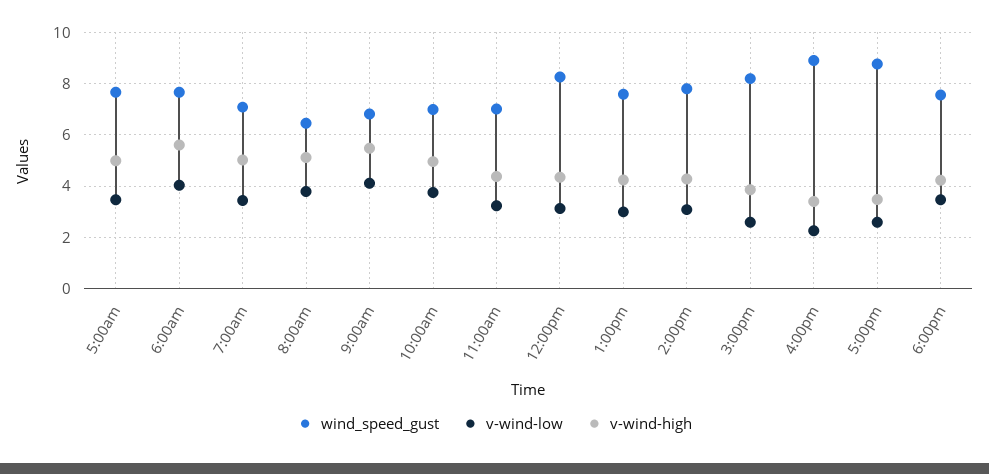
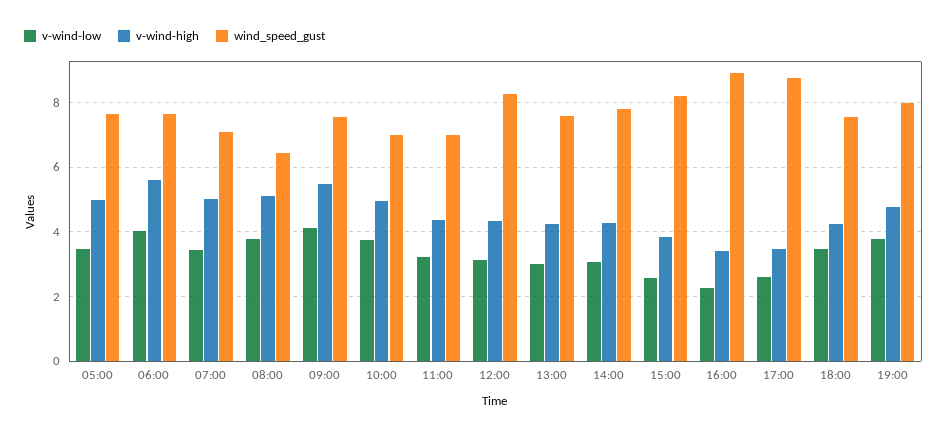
wind_speed_gust, 9:00am: 6.75 -> 7.6
v-wind-low, 19:00: none -> 3.8
v-wind-high, 19:00: none -> 4.8
wind_speed_gust, 19:00: none -> 8

